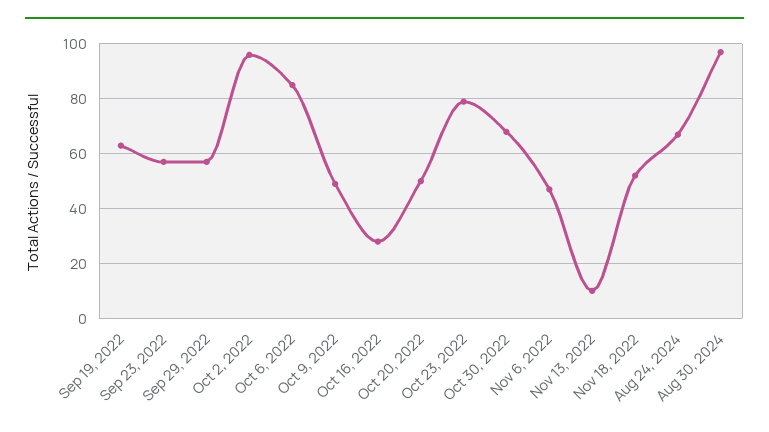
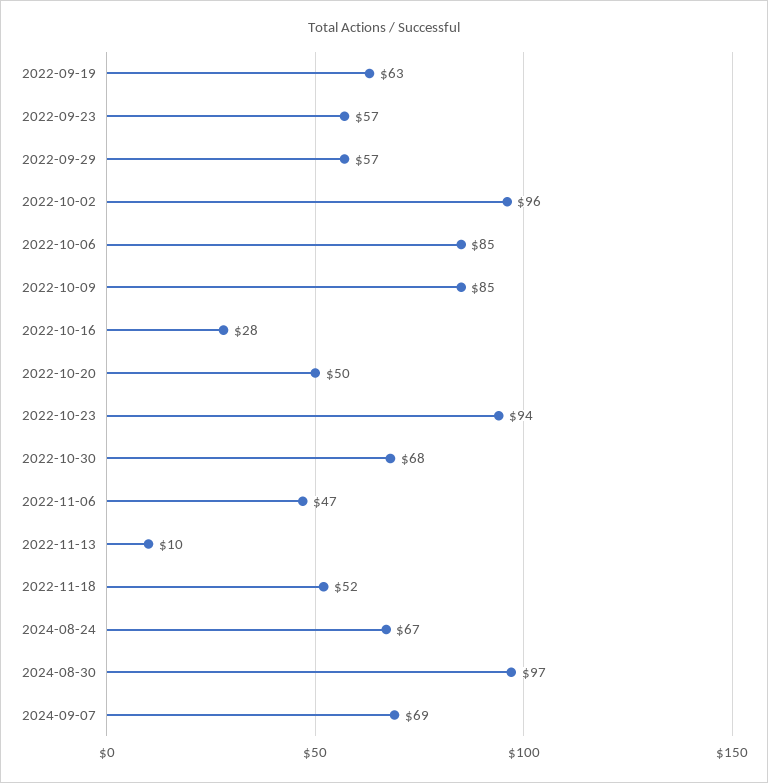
Oct 9, 2022: 50 -> 85
Oct 23, 2022: 80 -> 94
2024-09-07: none -> 69

